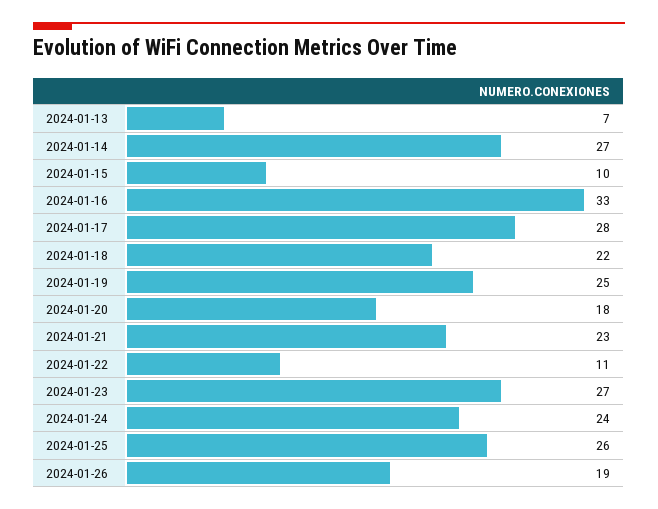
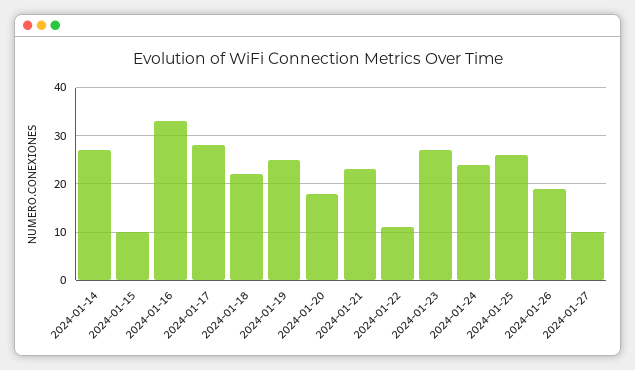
2024-01-13: 7 -> none
2024-01-27: none -> 10

